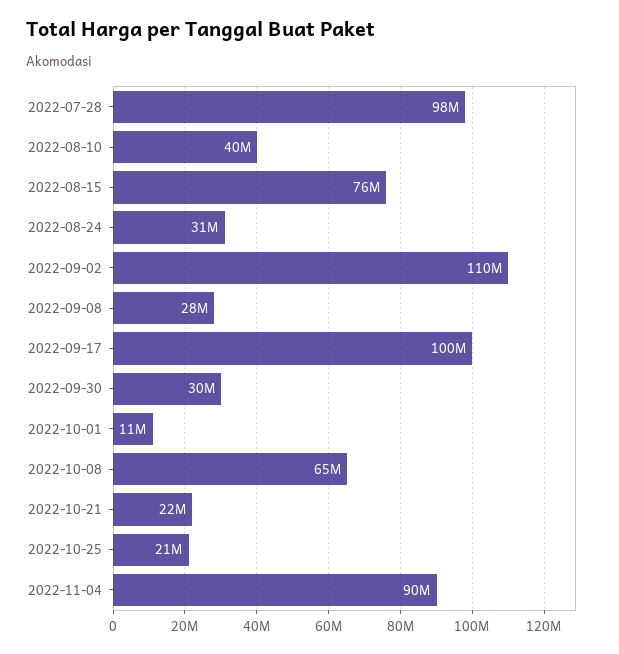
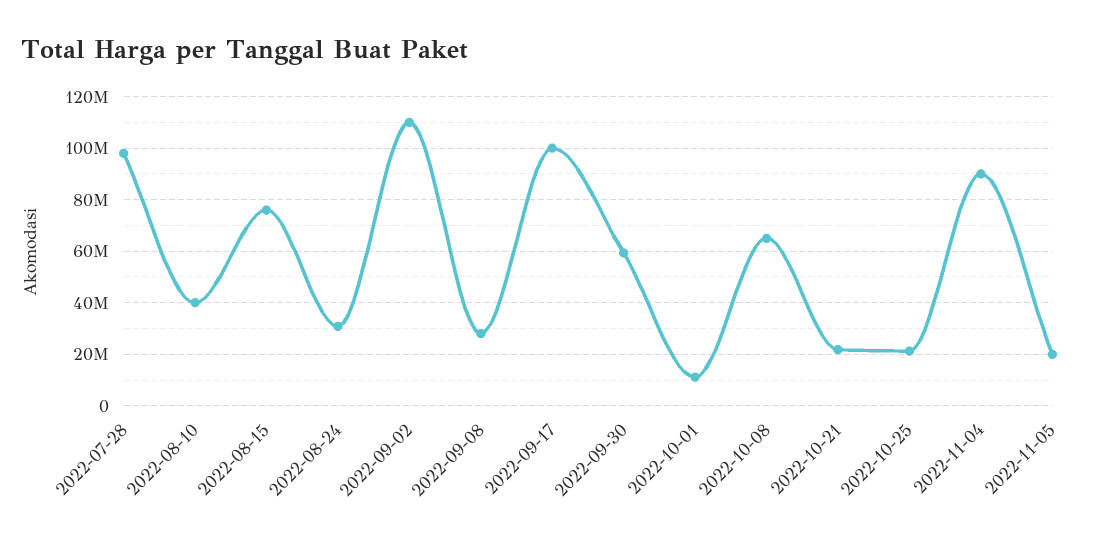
2022-09-30: 30000000 -> 60000000
2022-11-05: none -> 20000000

